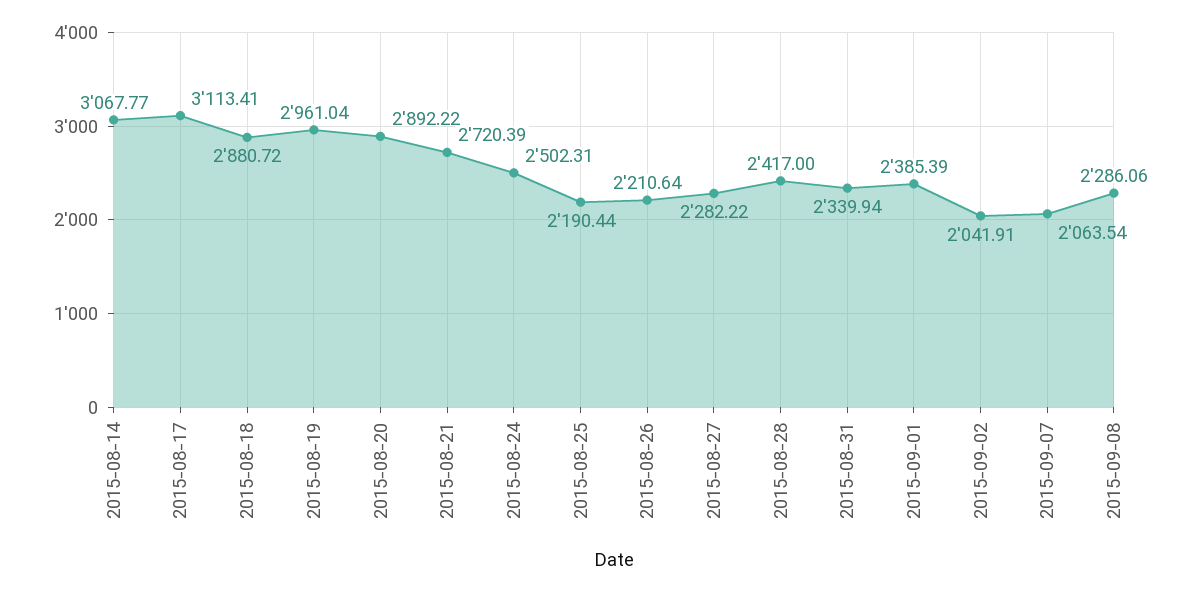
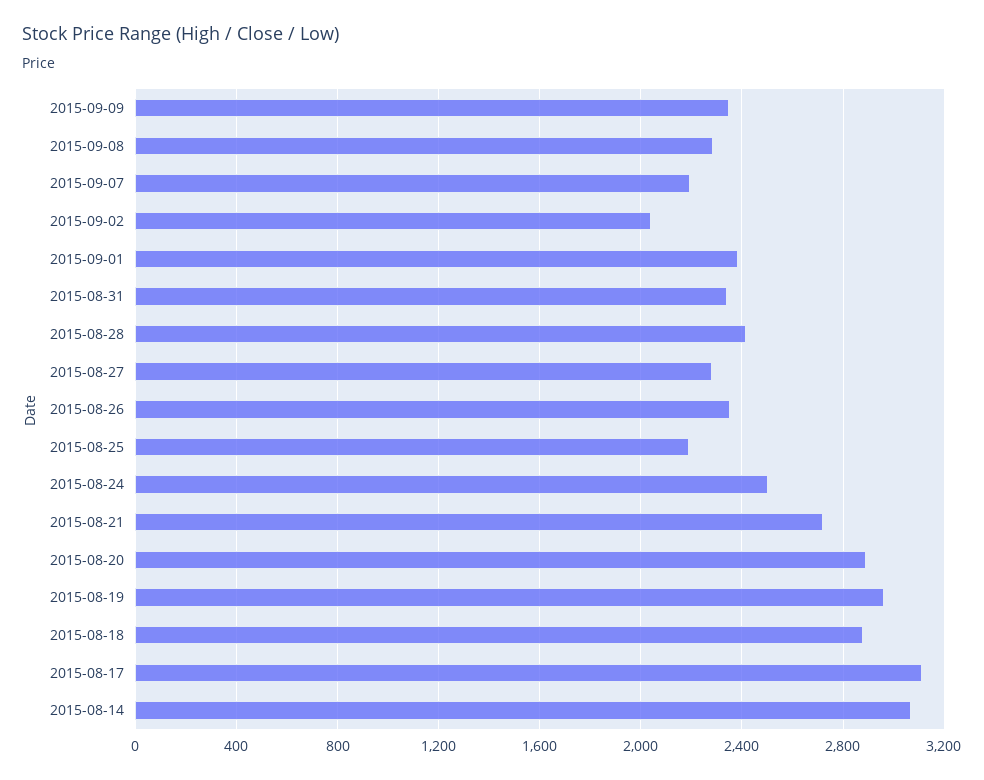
2015-08-26: 2210.64 -> 2350
2015-09-07: 2063.54 -> 2200
2015-09-09: none -> 2350

